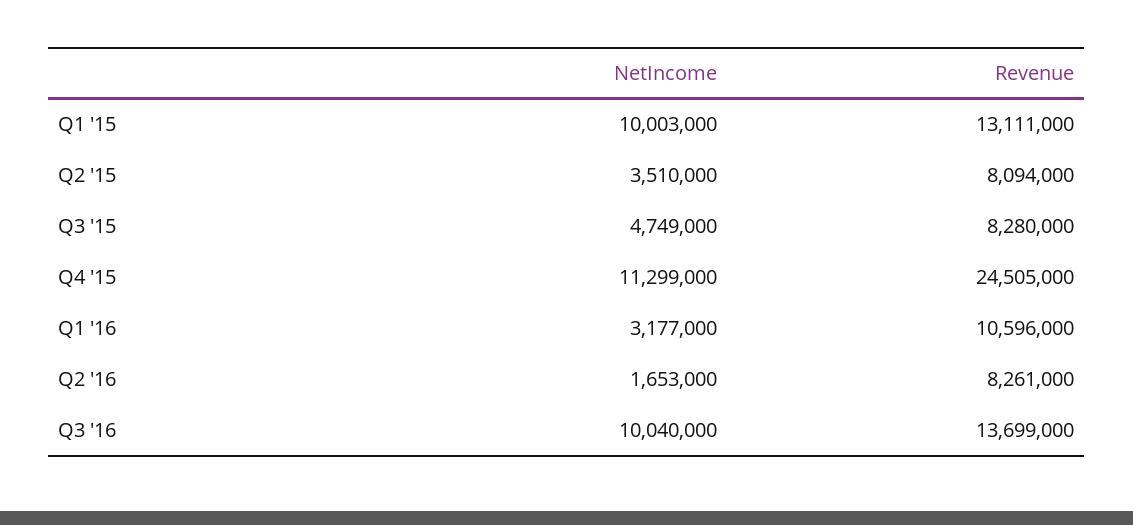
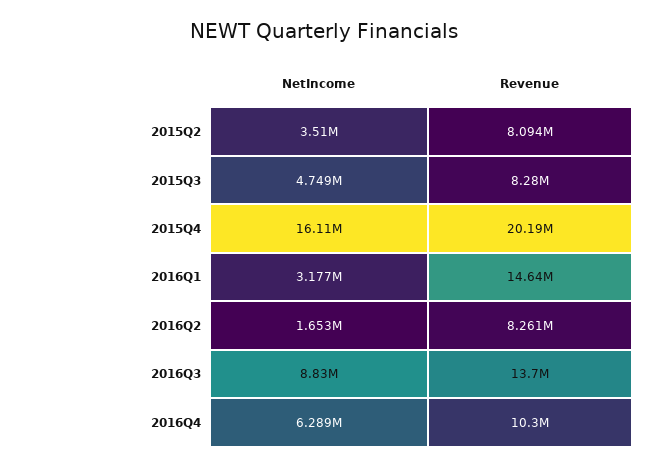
NetIncome, Q1 '15: 10003000 -> none
Revenue, Q1 '15: 13111000 -> none
NetIncome, Q4 '15: 11299000 -> 16110000
Revenue, Q4 '15: 24505000 -> 20190000
Revenue, Q1 '16: 10596000 -> 14640000
NetIncome, Q3 '16: 10040000 -> 8830000
NetIncome, 2016Q4: none -> 6289000
Revenue, 2016Q4: none -> 10300000

